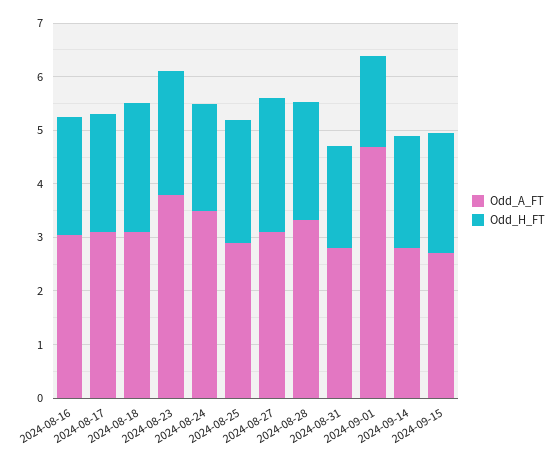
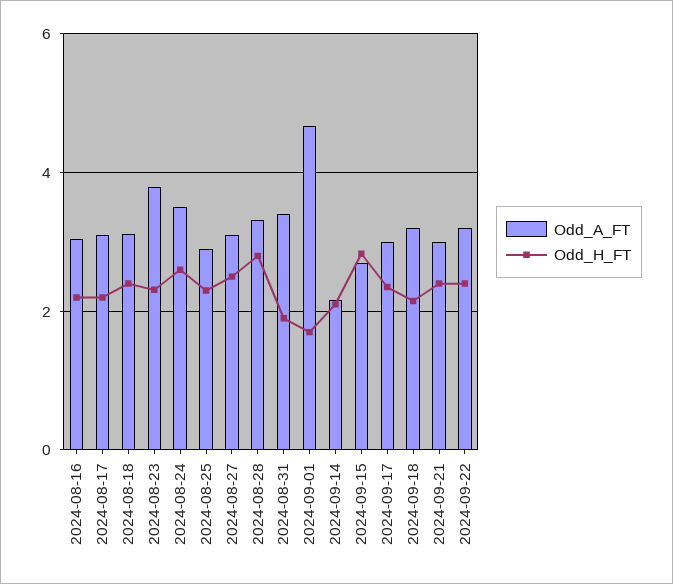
Odd_H_FT, 2024-08-24: 2 -> 2.6
Odd_H_FT, 2024-08-28: 2.2 -> 2.8
Odd_A_FT, 2024-08-31: 2.8 -> 3.4
Odd_A_FT, 2024-09-14: 2.8 -> 2.2
Odd_H_FT, 2024-09-15: 2.2 -> 2.8
Odd_A_FT, 2024-09-17: none -> 3
Odd_H_FT, 2024-09-17: none -> 2.4
Odd_A_FT, 2024-09-18: none -> 3.2
Odd_H_FT, 2024-09-18: none -> 2.2
Odd_A_FT, 2024-09-21: none -> 3
Odd_H_FT, 2024-09-21: none -> 2.4
Odd_A_FT, 2024-09-22: none -> 3.2
Odd_H_FT, 2024-09-22: none -> 2.4

